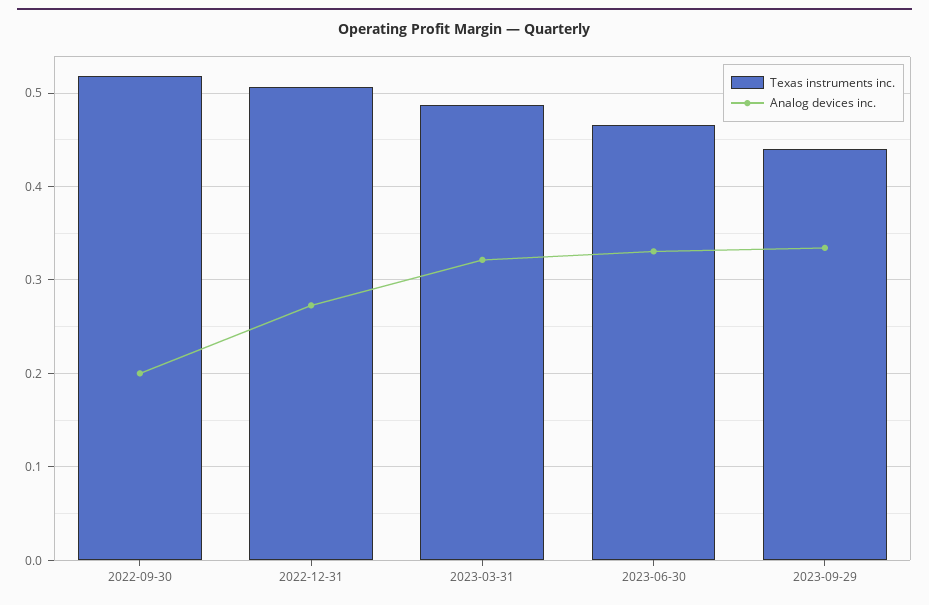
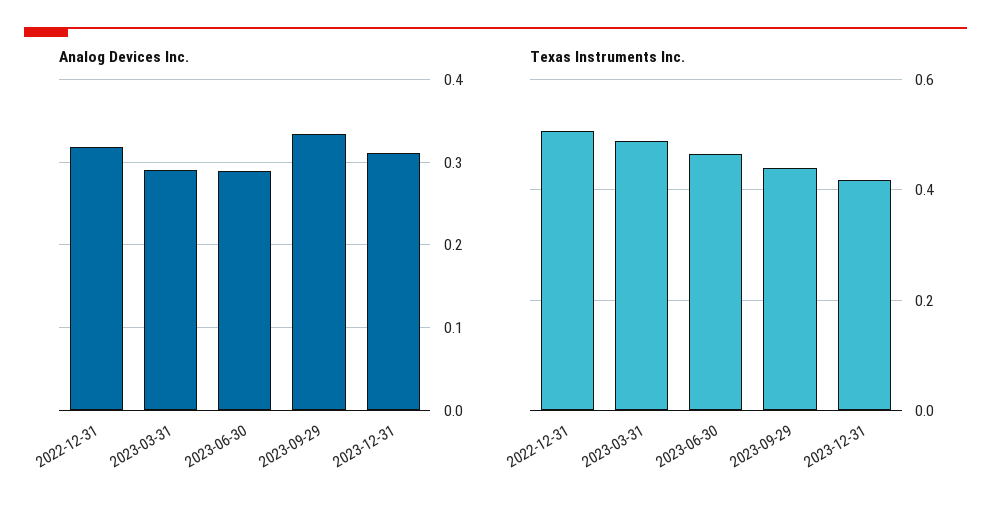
Texas instruments inc., 2022-09-30: 0.52 -> none
Analog devices inc., 2022-09-30: 0.2 -> none
Analog devices inc., 2022-12-31: 0.27 -> 0.32
Analog devices inc., 2023-03-31: 0.32 -> 0.29
Analog devices inc., 2023-06-30: 0.33 -> 0.29
Analog devices inc., 2023-12-31: none -> 0.31
Texas instruments inc., 2023-12-31: none -> 0.42

